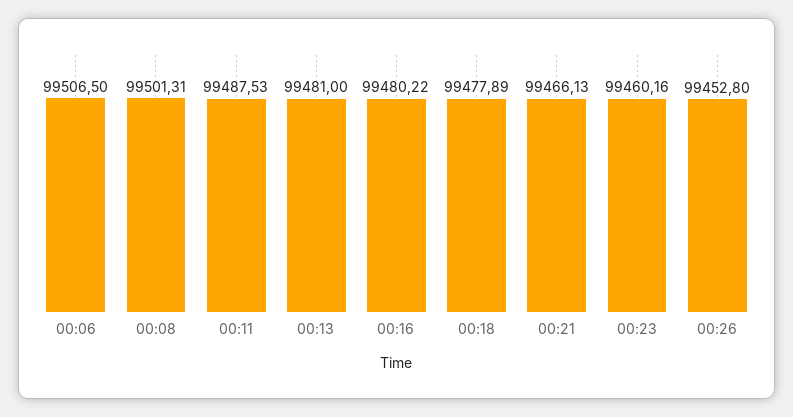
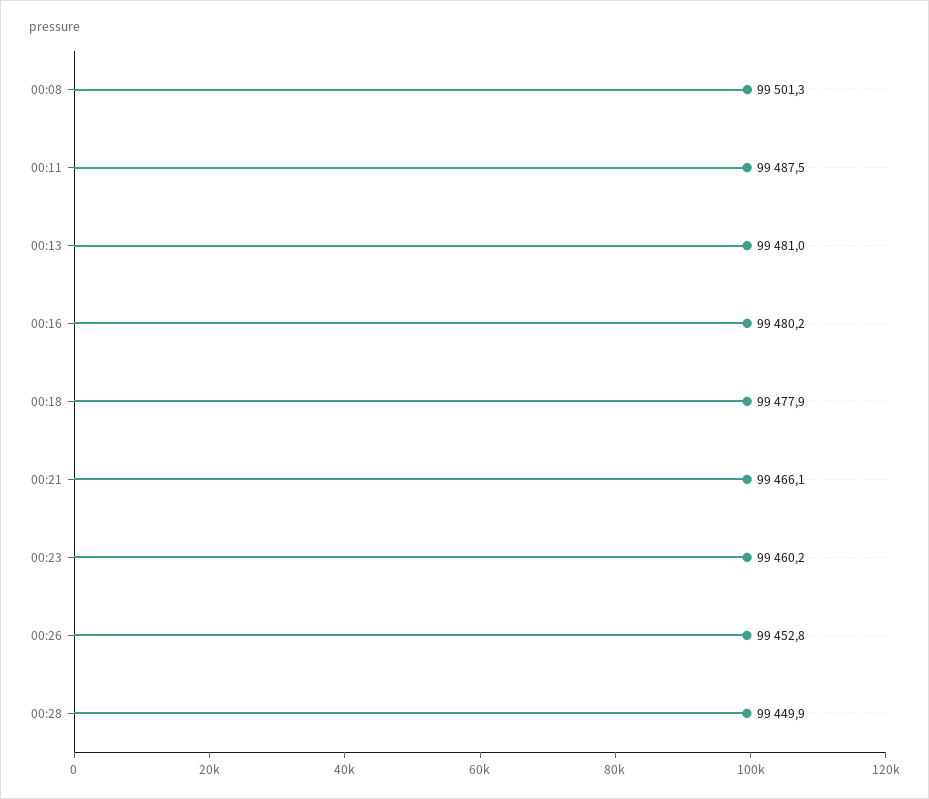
00:06: 99506.5 -> none
00:28: none -> 99449.9

